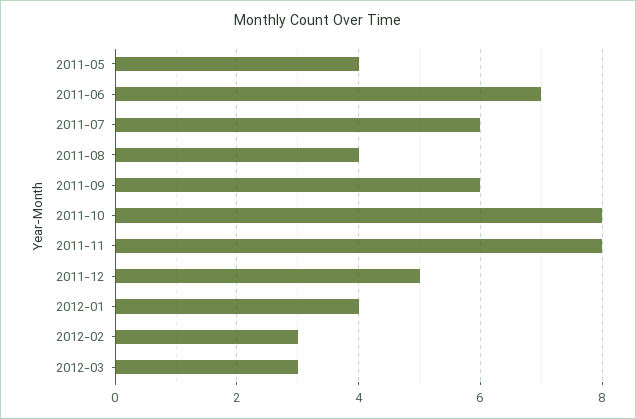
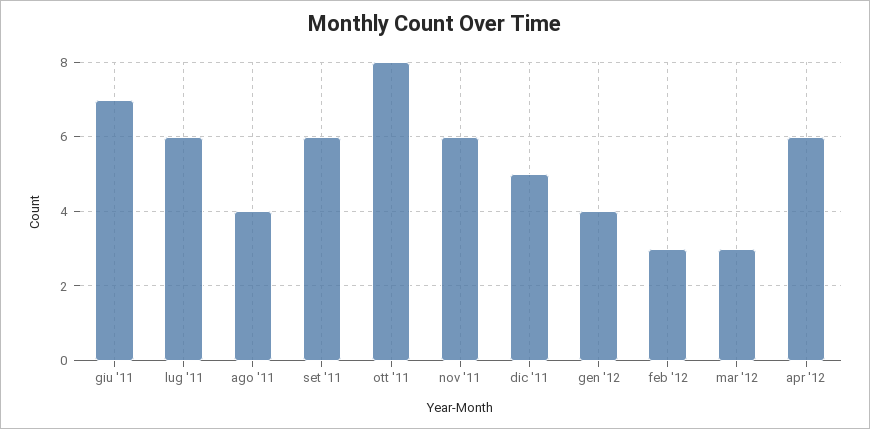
2011-05: 4 -> none
2011-11: 8 -> 6
apr '12: none -> 6

